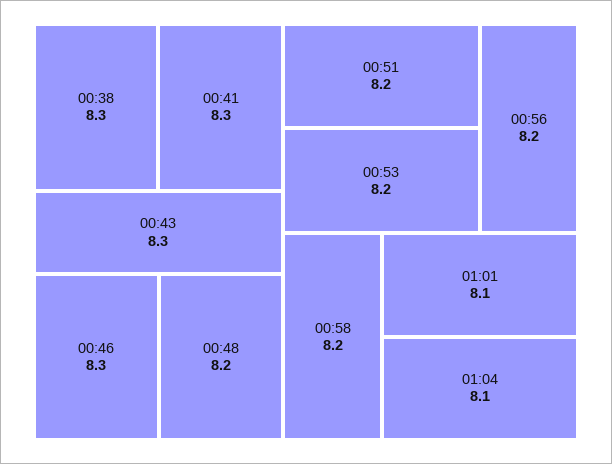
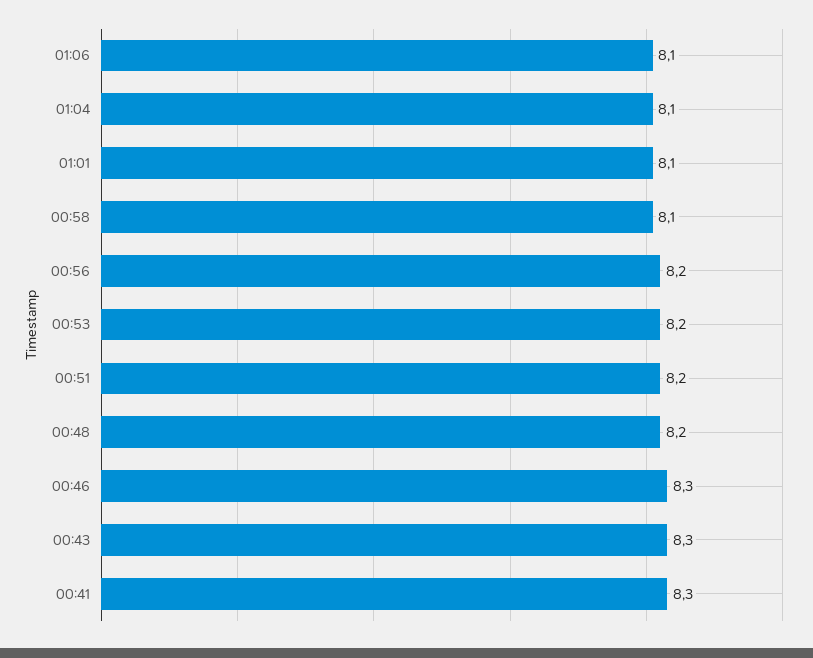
00:38: 8.3 -> none
00:58: 8.2 -> 8.1
01:06: none -> 8.1

